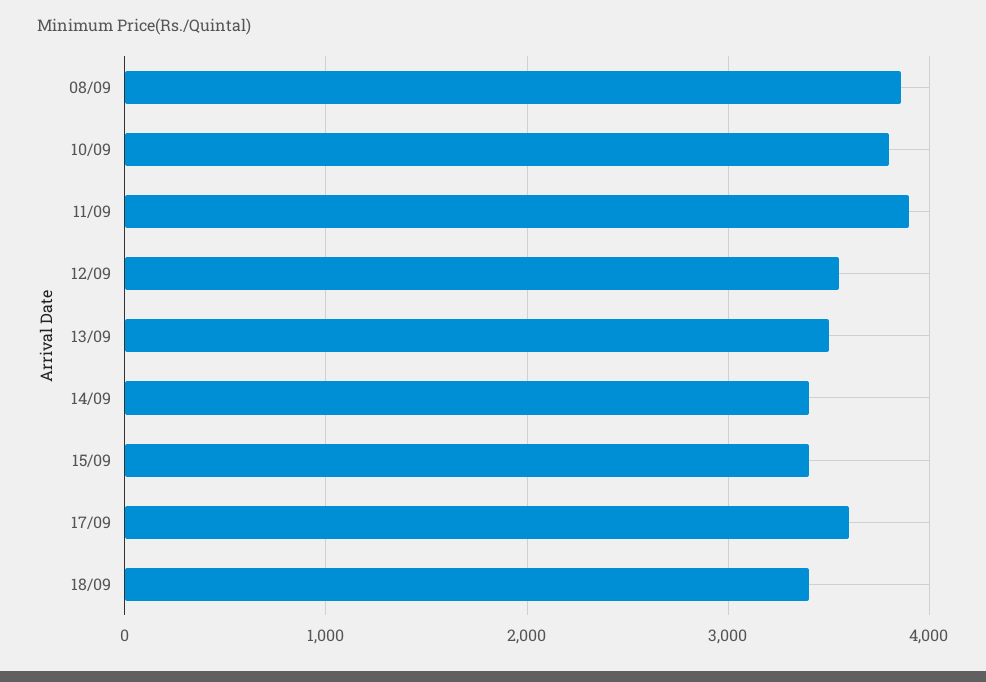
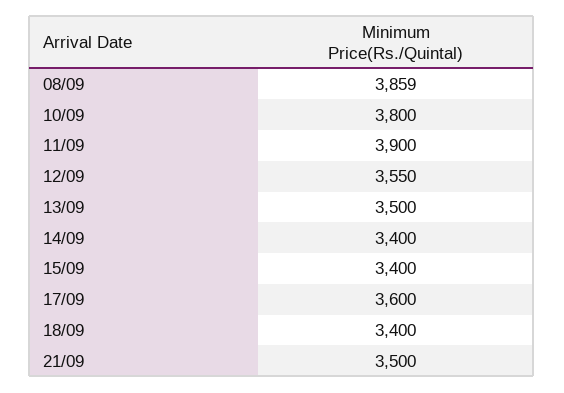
21/09: none -> 3500

